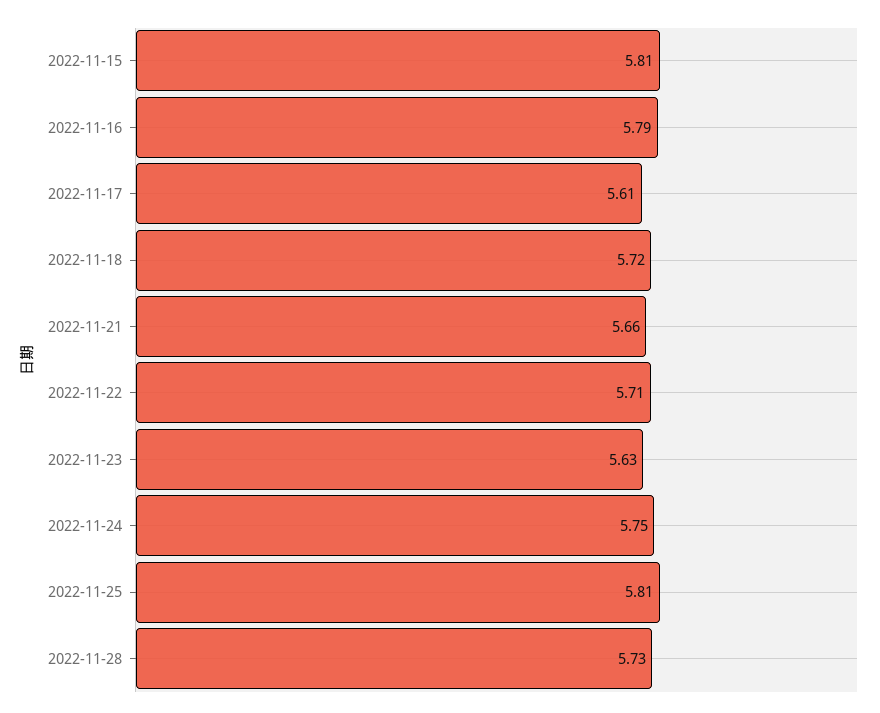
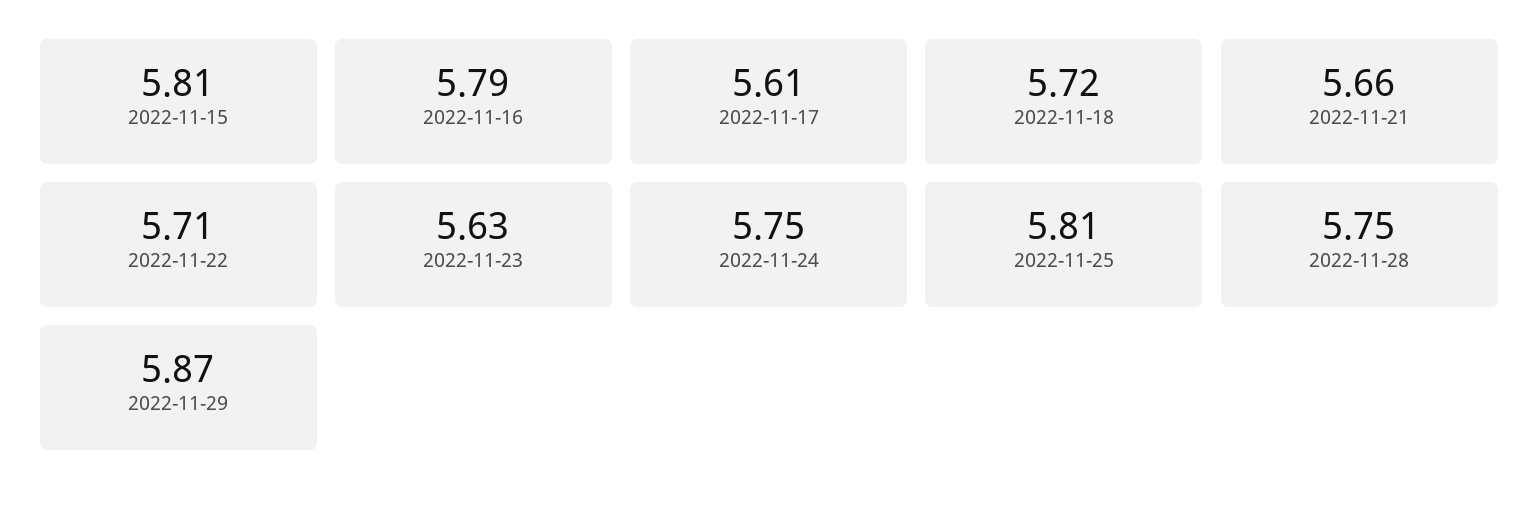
2022-11-28: 5.73 -> 5.75
2022-11-29: none -> 5.87

